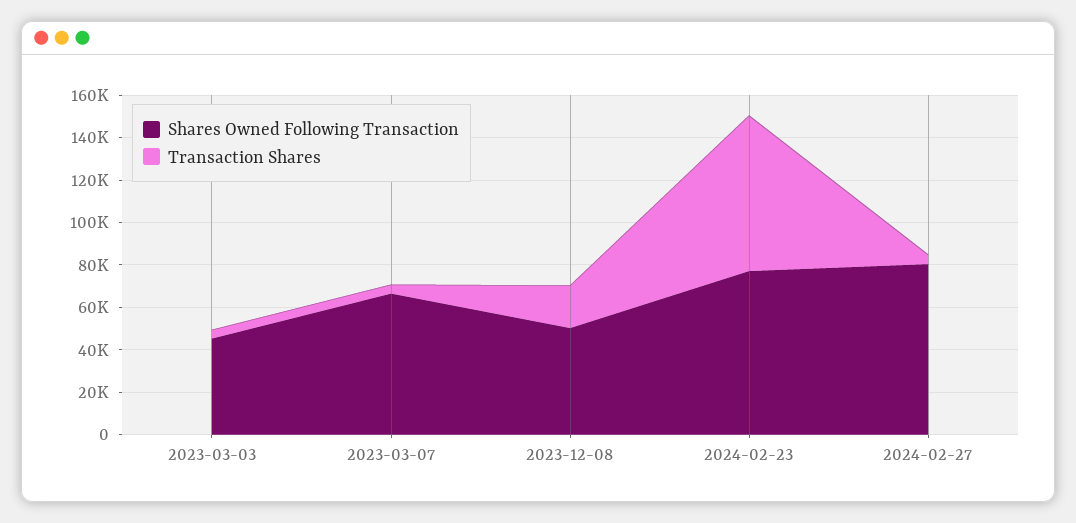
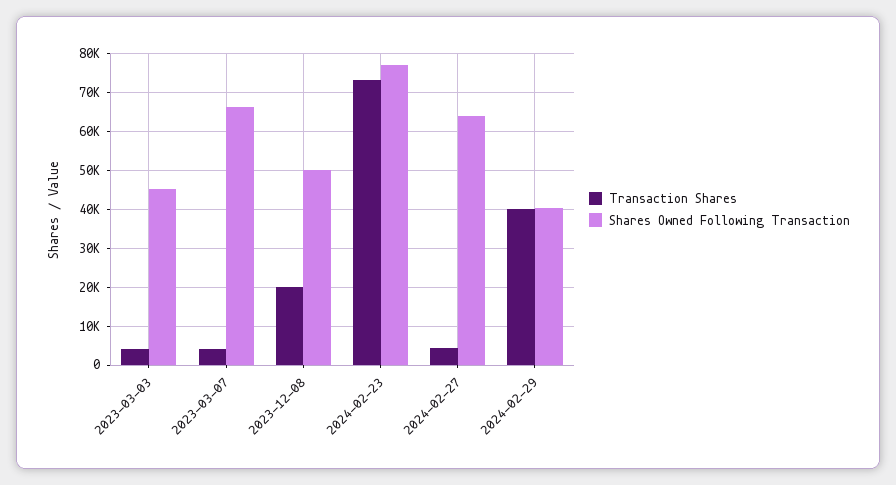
Shares Owned Following Transaction, 2024-02-27: 80000 -> 64000
Transaction Shares, 2024-02-29: none -> 40000
Shares Owned Following Transaction, 2024-02-29: none -> 40000

